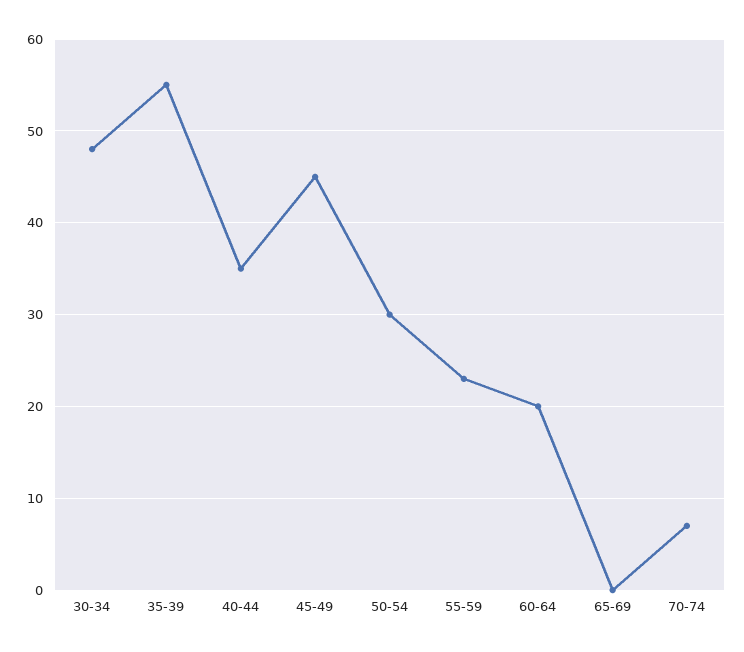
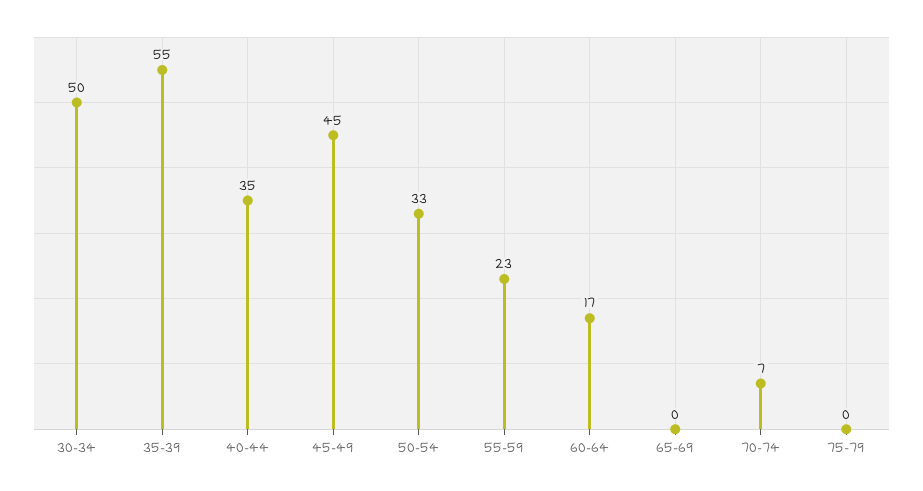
30-34: 48 -> 50
50-54: 30 -> 33
60-64: 20 -> 17
75-79: none -> 0

